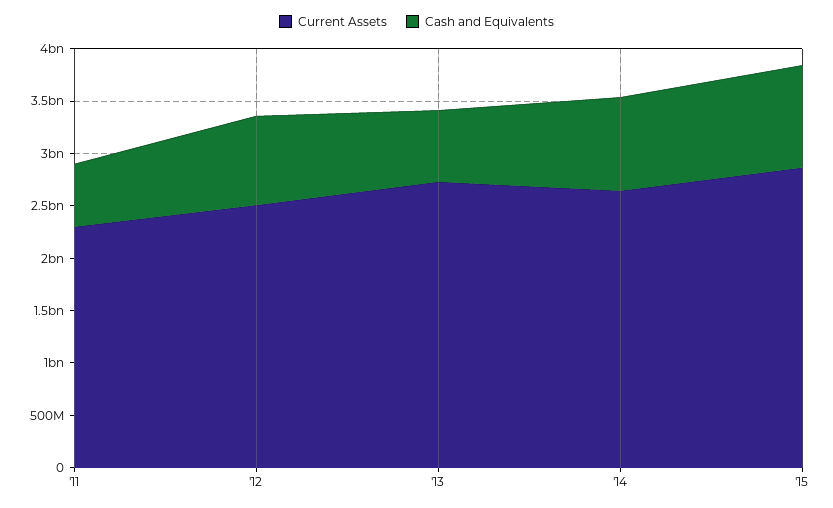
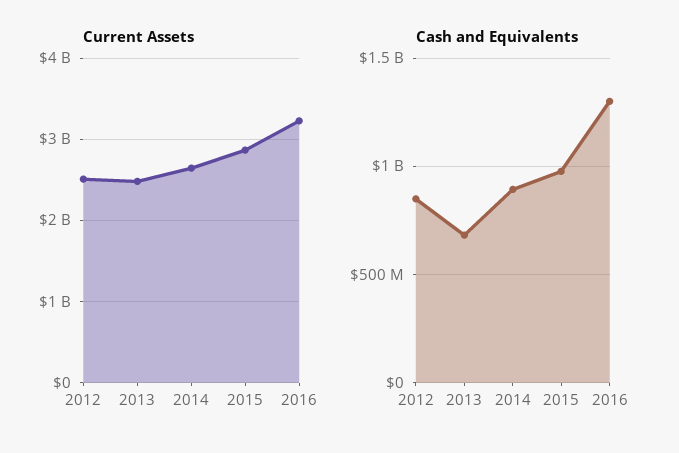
Current Assets, '11: 2300000000 -> none
Cash and Equivalents, '11: 600000000 -> none
Current Assets, '13: 2700000000 -> 2500000000
Current Assets, 2016: none -> 3200000000
Cash and Equivalents, 2016: none -> 1300000000

